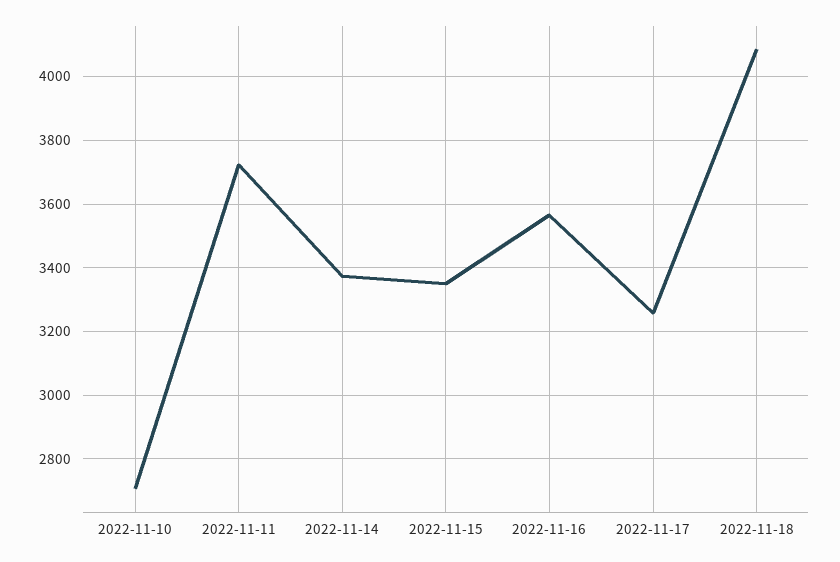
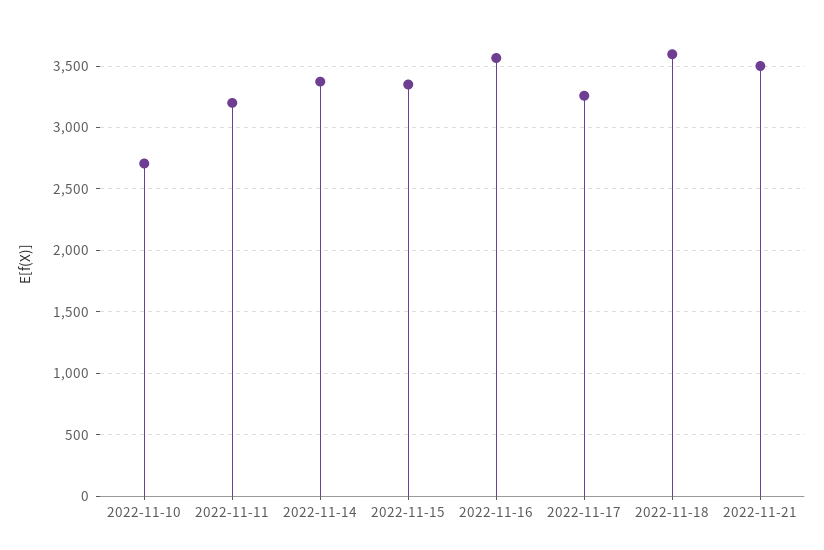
2022-11-11: 3720 -> 3200
2022-11-18: 4080 -> 3600
2022-11-21: none -> 3500

